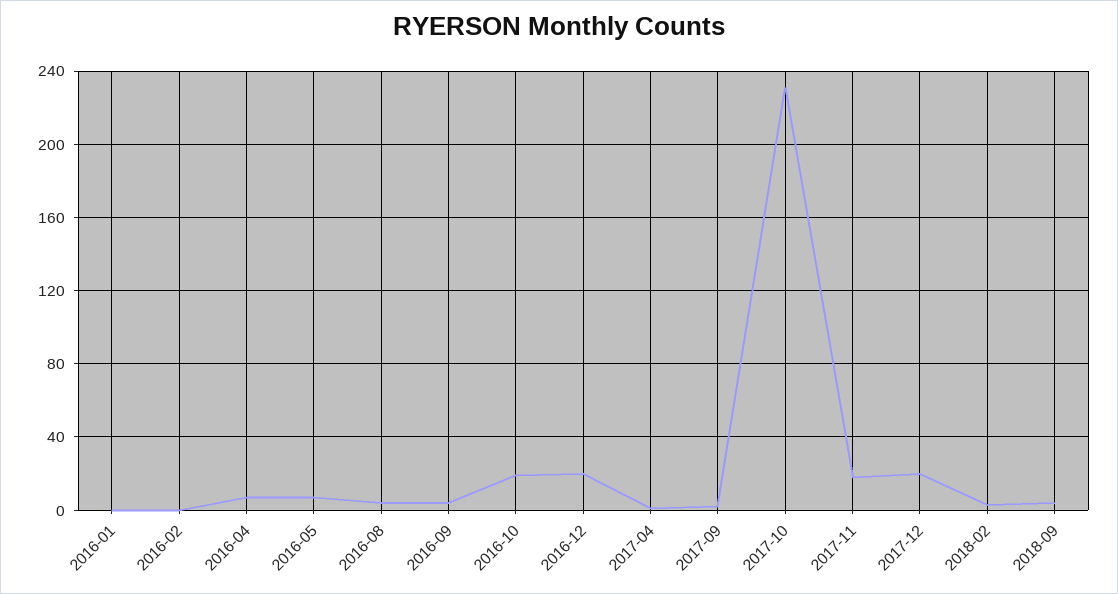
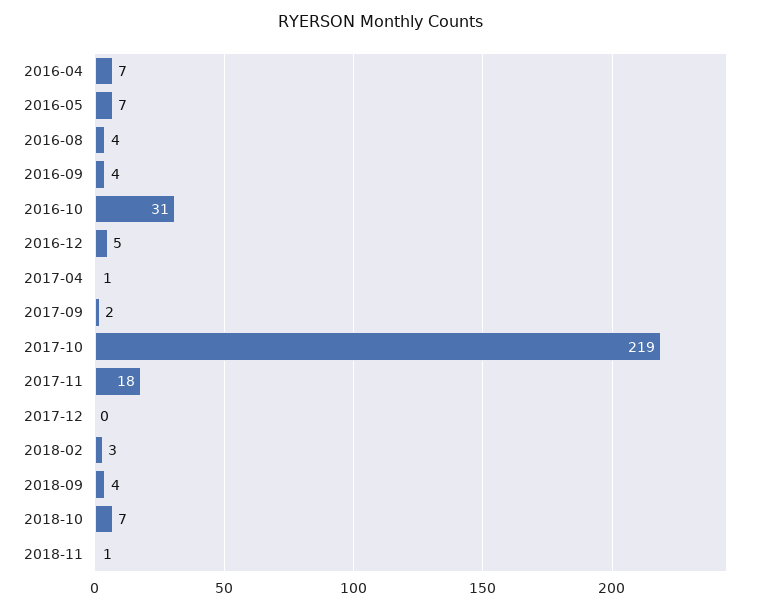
2016-01: 0 -> none
2016-02: 0 -> none
2016-10: 20 -> 31
2016-12: 20 -> 5
2017-10: 230 -> 219
2017-12: 20 -> 0
2018-10: none -> 7
2018-11: none -> 1

